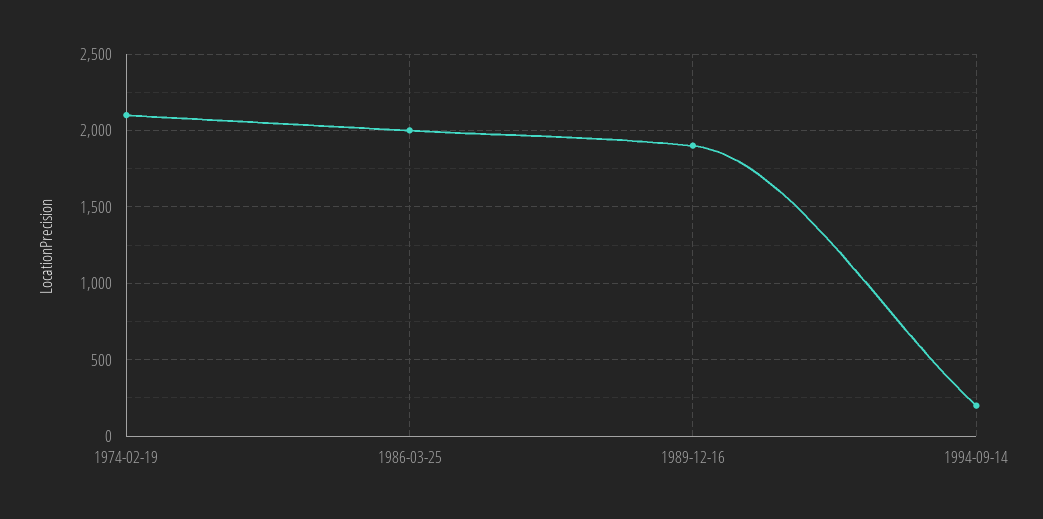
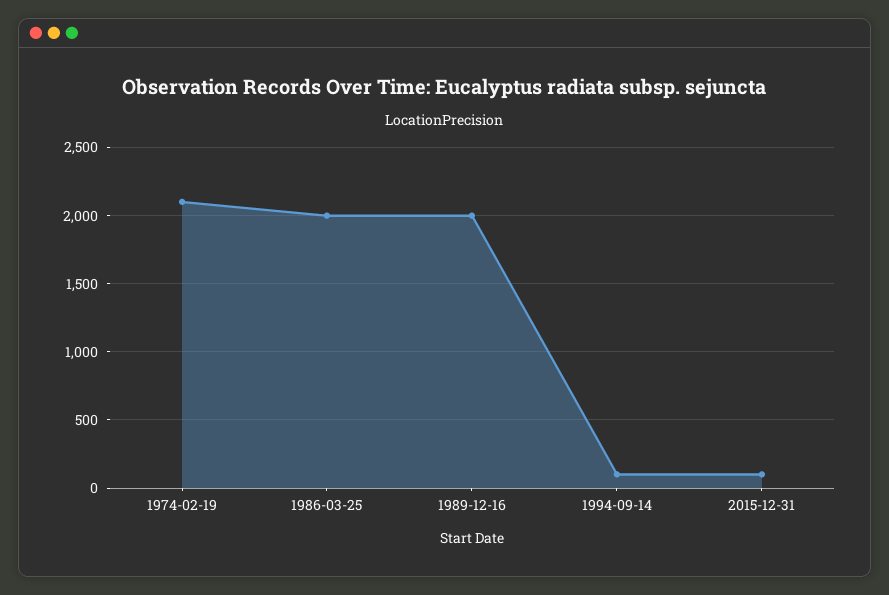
1989-12-16: 1900 -> 2000
1994-09-14: 200 -> 100
2015-12-31: none -> 100

